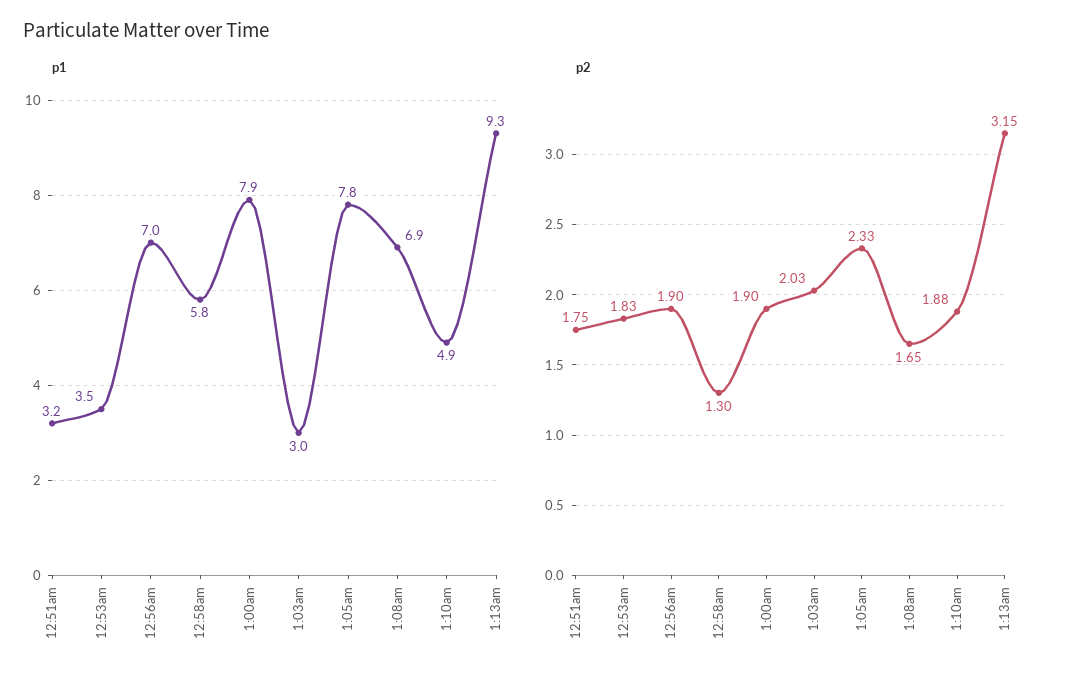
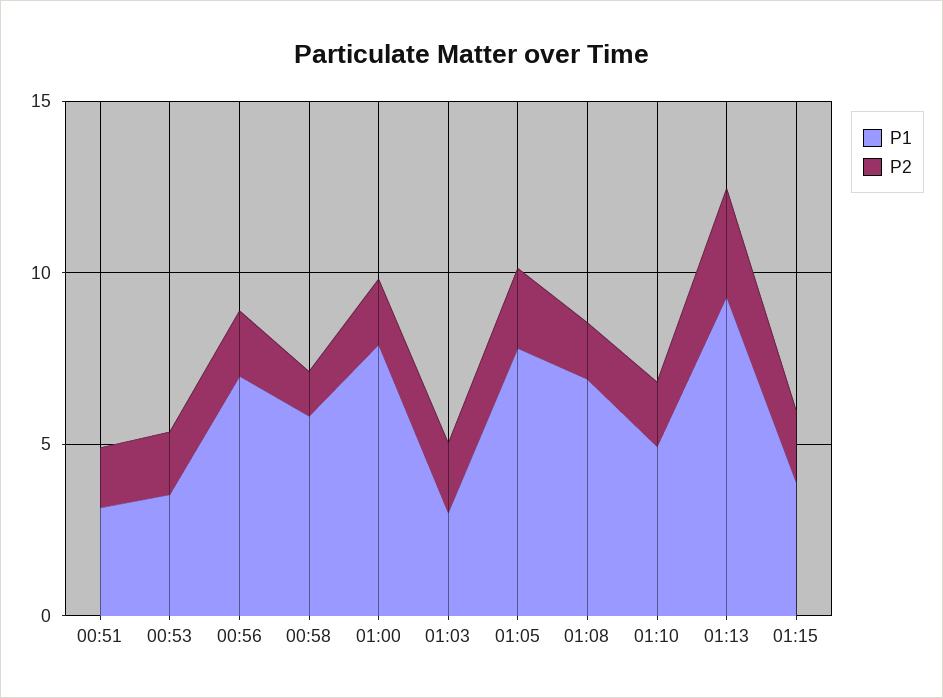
p1, 01:15: none -> 4
p2, 01:15: none -> 2

